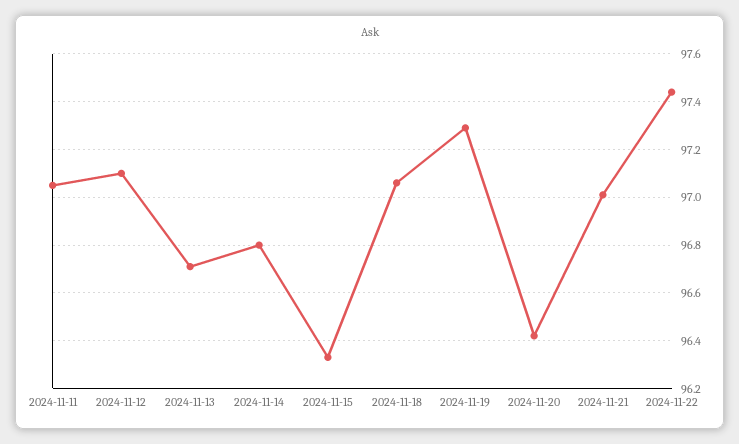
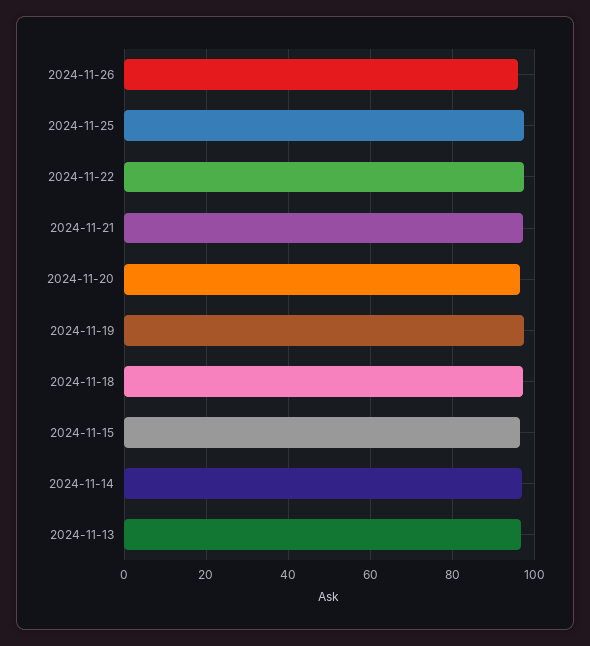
2024-11-11: 97.05 -> none
2024-11-12: 97.1 -> none
2024-11-26: none -> 96
2024-11-25: none -> 98

